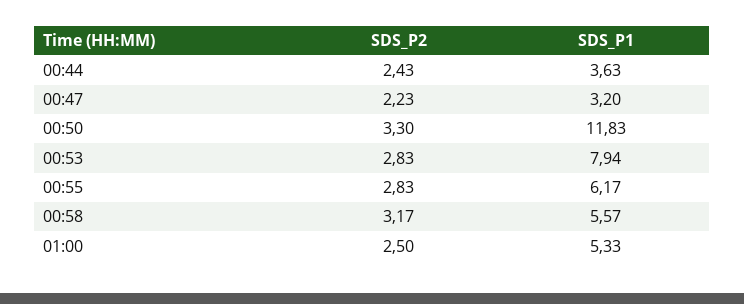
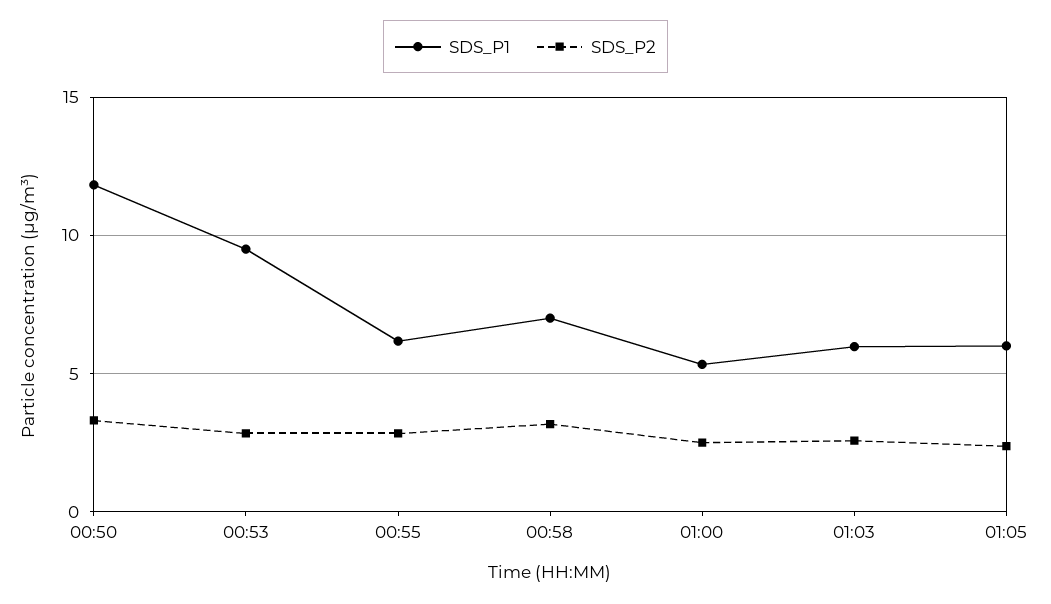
SDS_P2, 00:44: 2.43 -> none
SDS_P1, 00:44: 3.63 -> none
SDS_P2, 00:47: 2.23 -> none
SDS_P1, 00:47: 3.2 -> none
SDS_P1, 00:53: 7.94 -> 9.5
SDS_P1, 00:58: 5.57 -> 7
SDS_P1, 01:03: none -> 6
SDS_P2, 01:03: none -> 2.5
SDS_P1, 01:05: none -> 6
SDS_P2, 01:05: none -> 2.5

